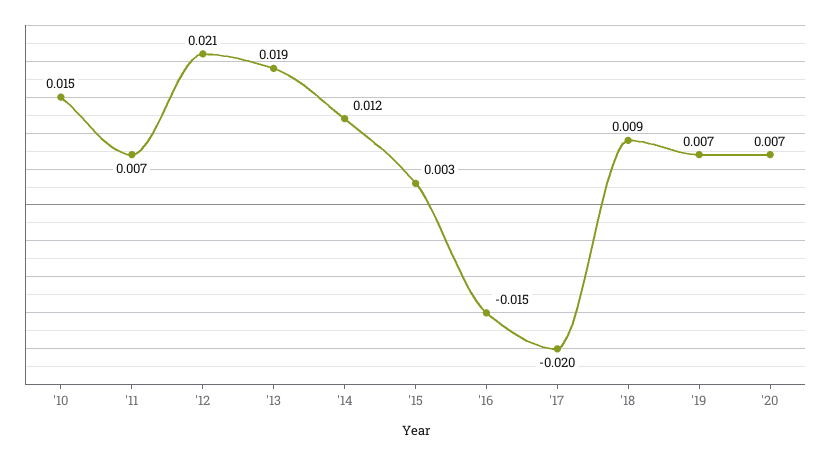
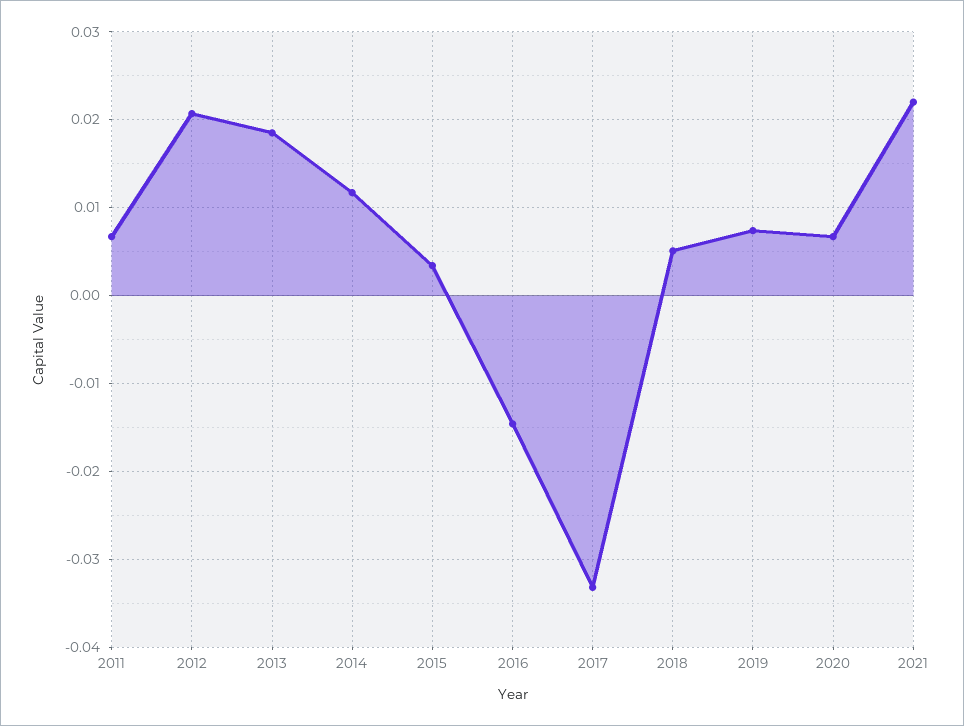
'10: 0.015 -> none
'17: -0.02 -> -0.033
'18: 0.009 -> 0.005
2021: none -> 0.022

